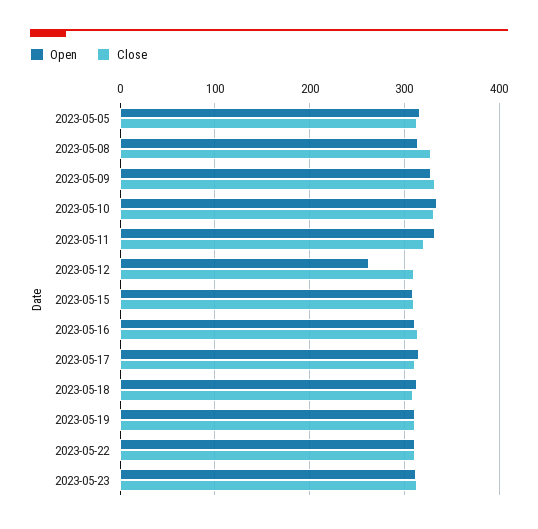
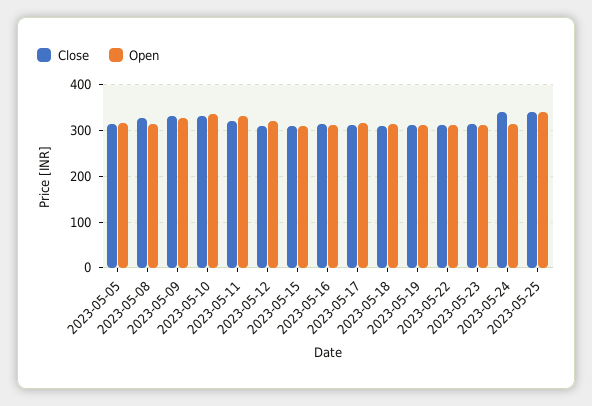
Open, 2023-05-12: 260 -> 320
Close, 2023-05-24: none -> 340
Open, 2023-05-24: none -> 320
Close, 2023-05-25: none -> 340
Open, 2023-05-25: none -> 340

